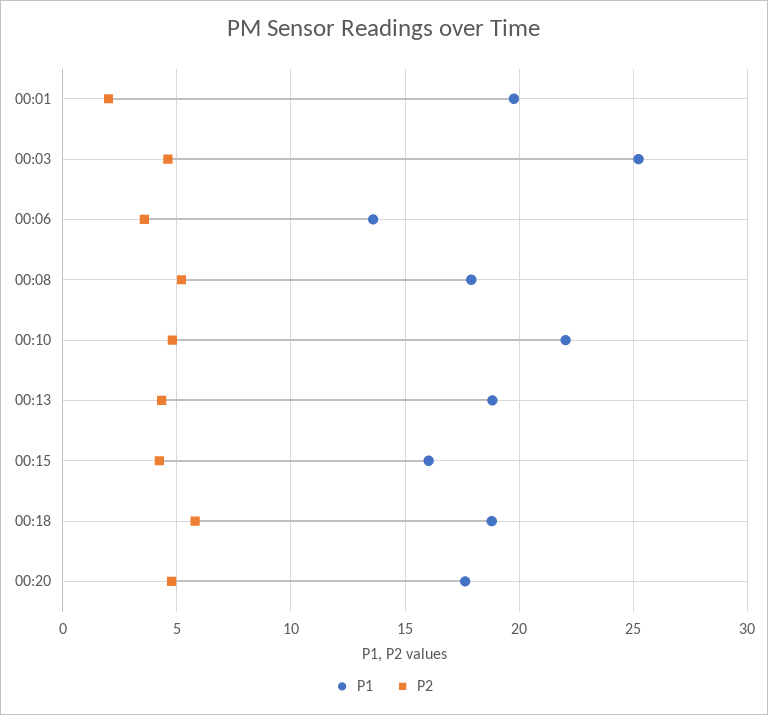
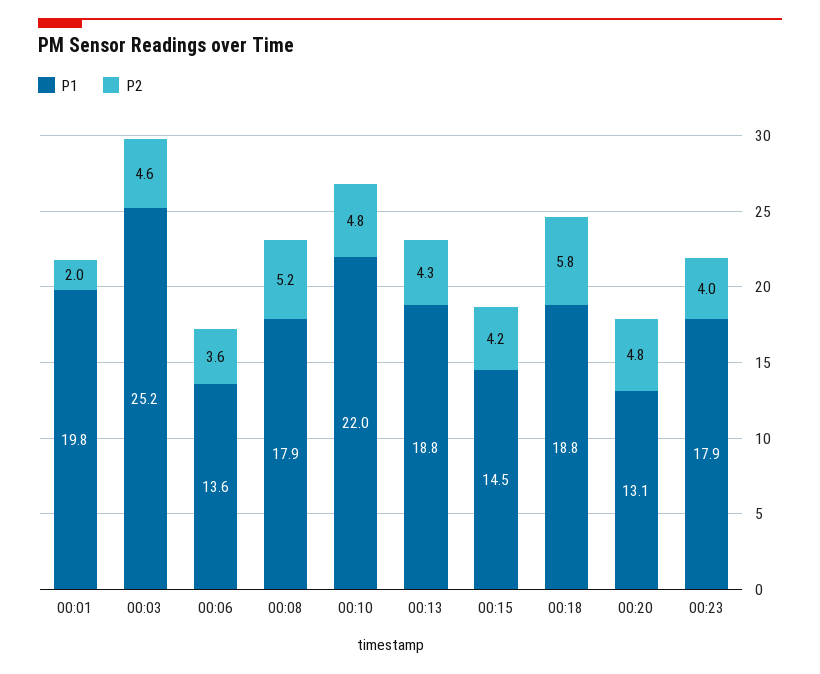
P1, 00:15: 16 -> 14.5
P1, 00:20: 17.5 -> 13.1
P1, 00:23: none -> 17.9
P2, 00:23: none -> 4

